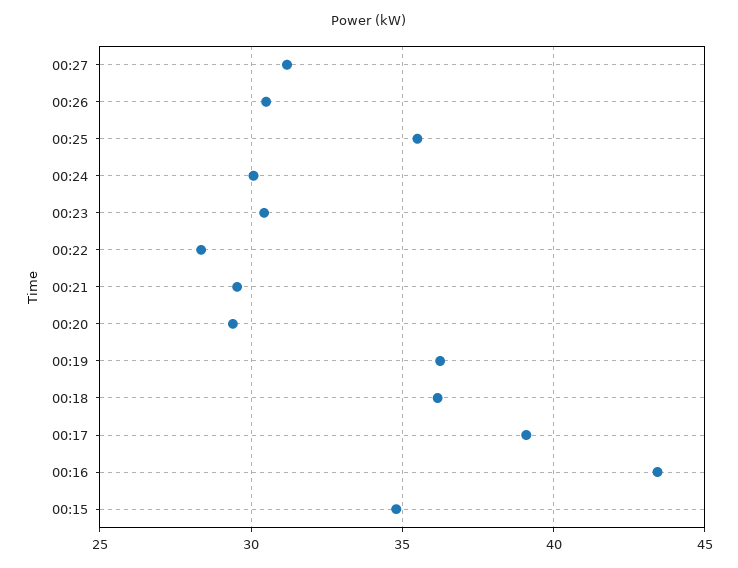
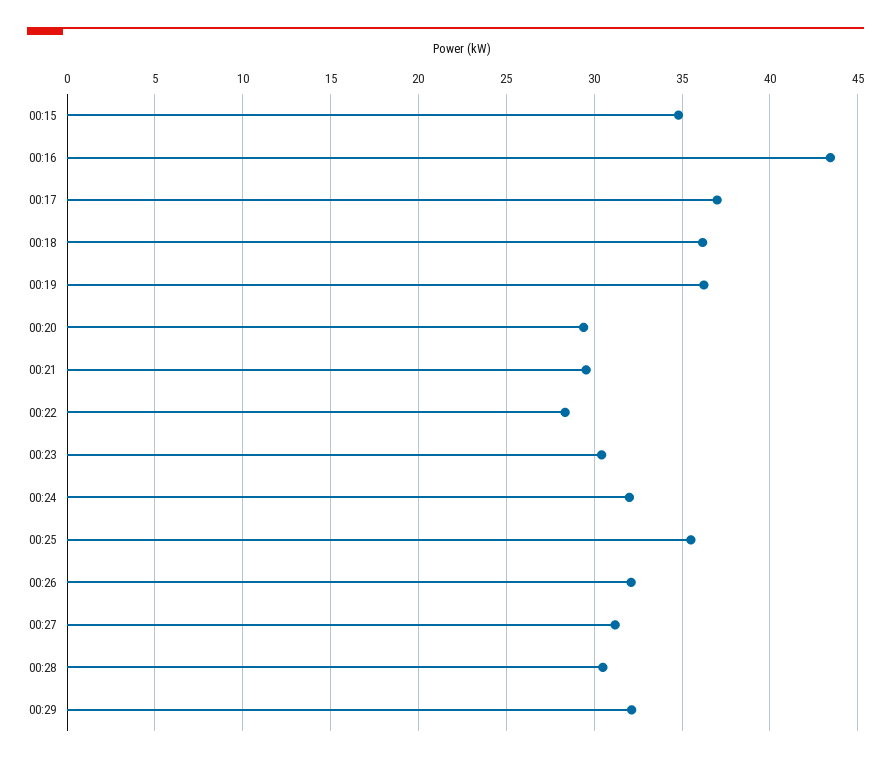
00:26: 30.5 -> 32
00:24: 30 -> 32
00:17: 39 -> 37
00:28: none -> 30.5
00:29: none -> 32

